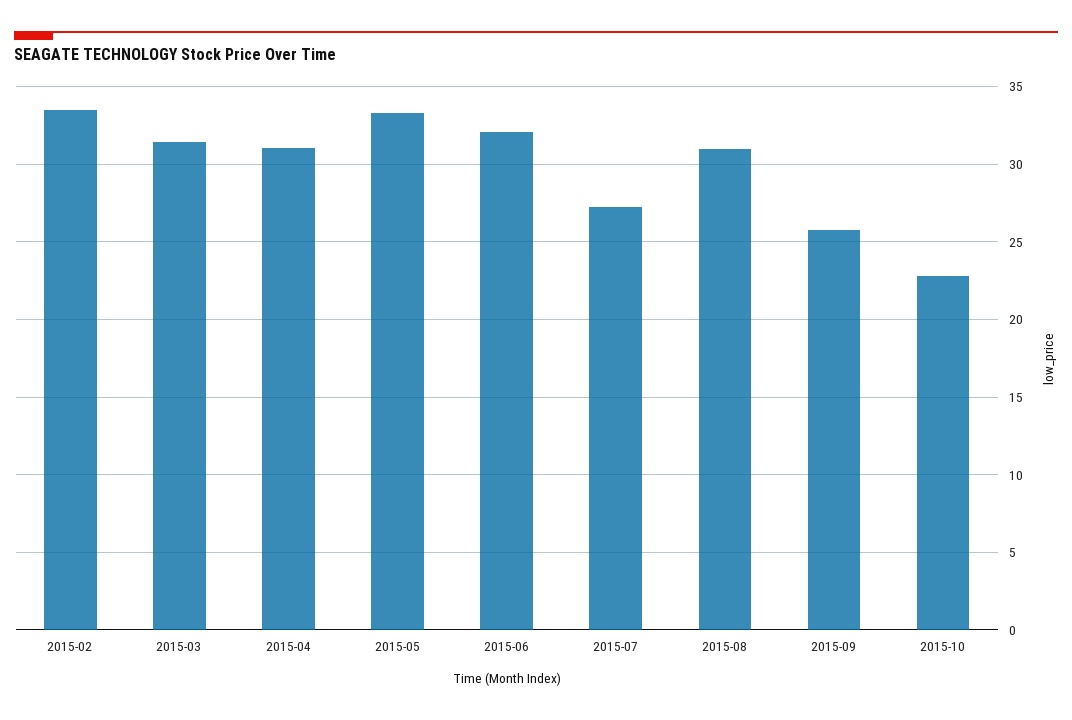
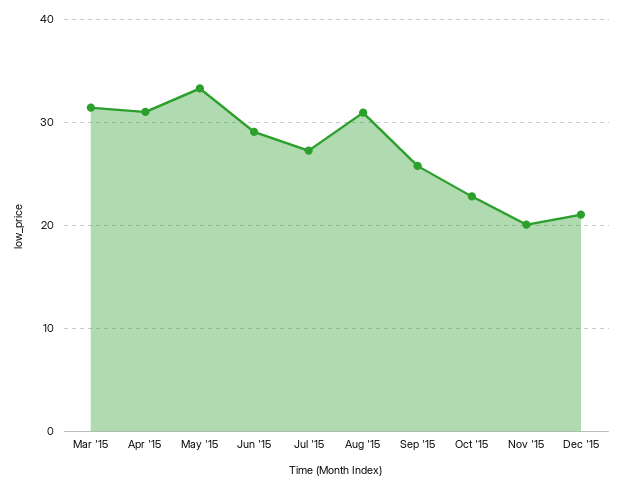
2015-02: 33.5 -> none
2015-06: 32 -> 29
Nov '15: none -> 20
Dec '15: none -> 21

